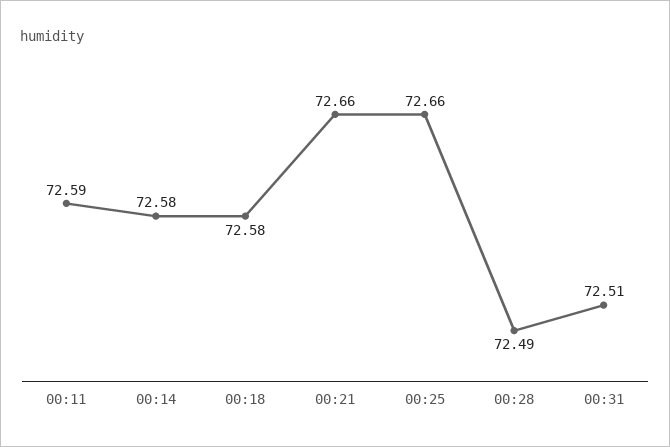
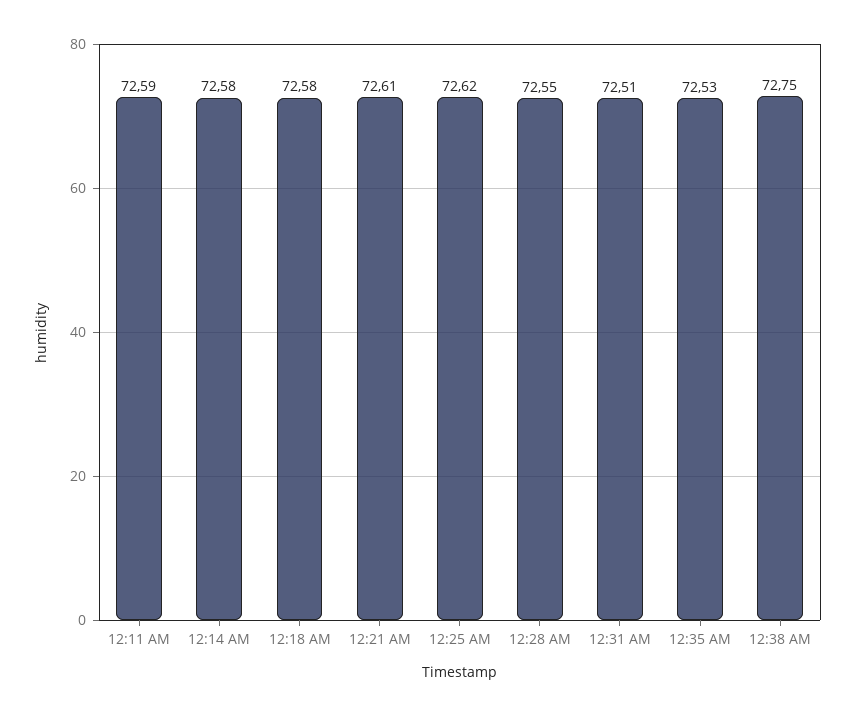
00:21: 72.66 -> 72.61
00:25: 72.66 -> 72.62
00:28: 72.49 -> 72.55
12:35 AM: none -> 72.53
12:38 AM: none -> 72.75

